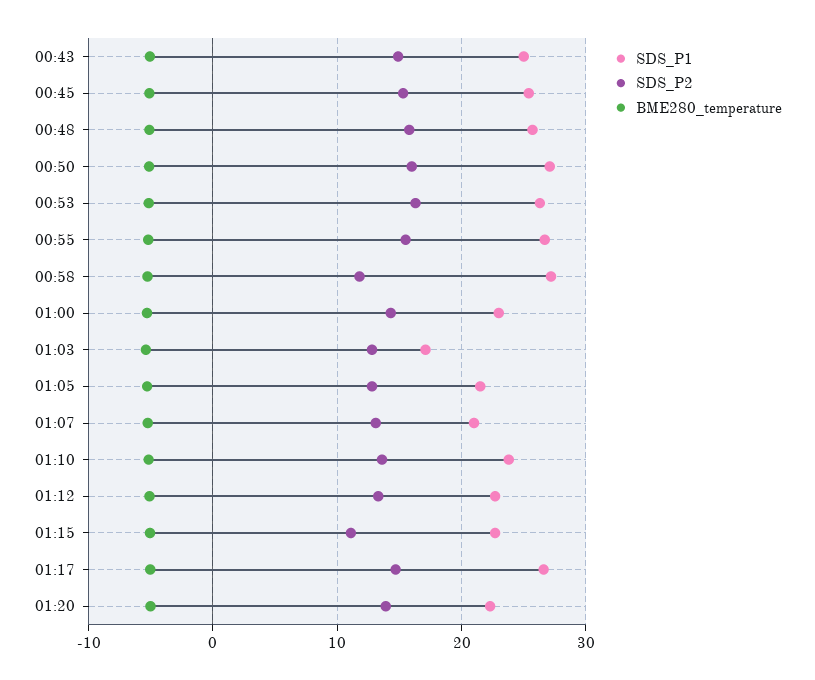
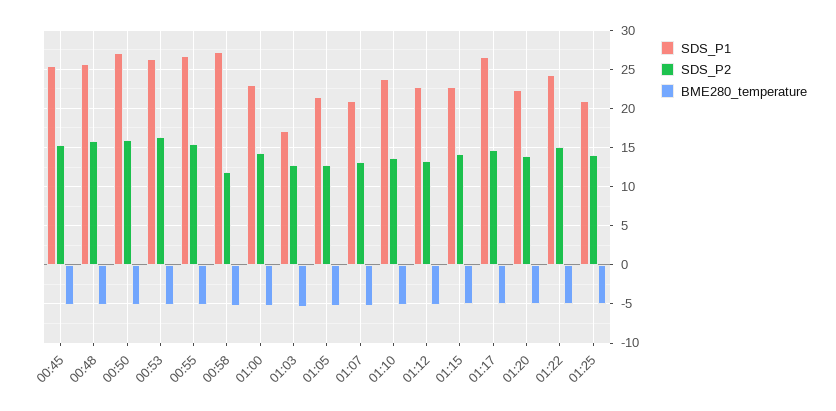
SDS_P1, 00:43: 25 -> none
SDS_P2, 00:43: 15 -> none
BME280_temperature, 00:43: -5 -> none
SDS_P2, 01:15: 11 -> 14
SDS_P1, 01:22: none -> 24
SDS_P2, 01:22: none -> 15
BME280_temperature, 01:22: none -> -5
SDS_P1, 01:25: none -> 21
SDS_P2, 01:25: none -> 14
BME280_temperature, 01:25: none -> -5

